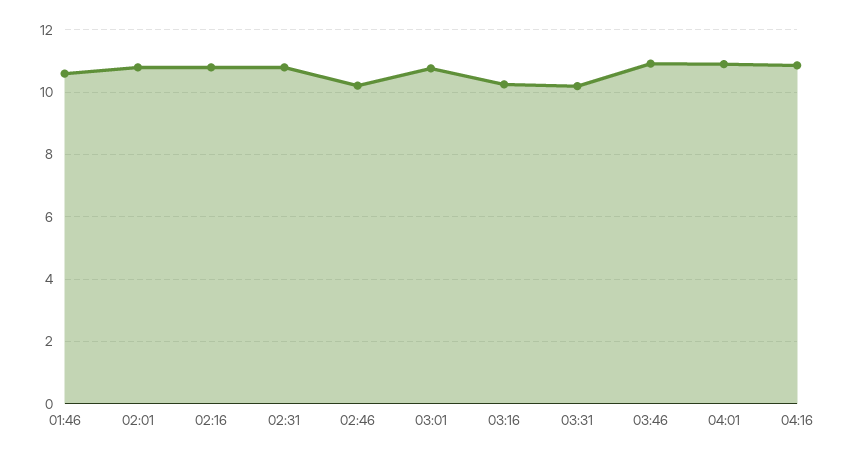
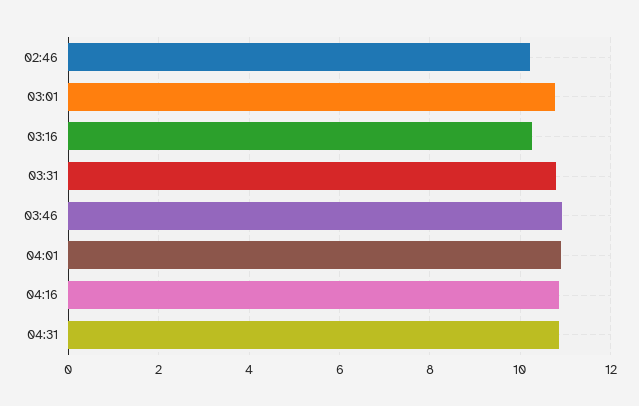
01:46: 10.6 -> none
02:01: 10.8 -> none
02:16: 10.8 -> none
02:31: 10.8 -> none
03:31: 10.2 -> 10.8
04:31: none -> 10.8

